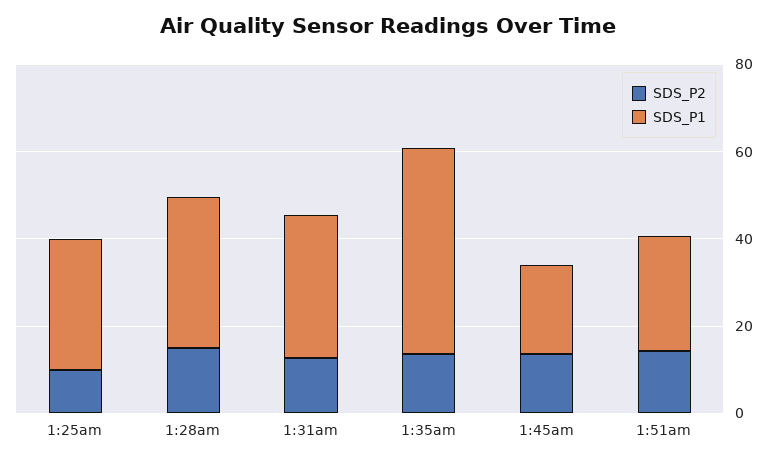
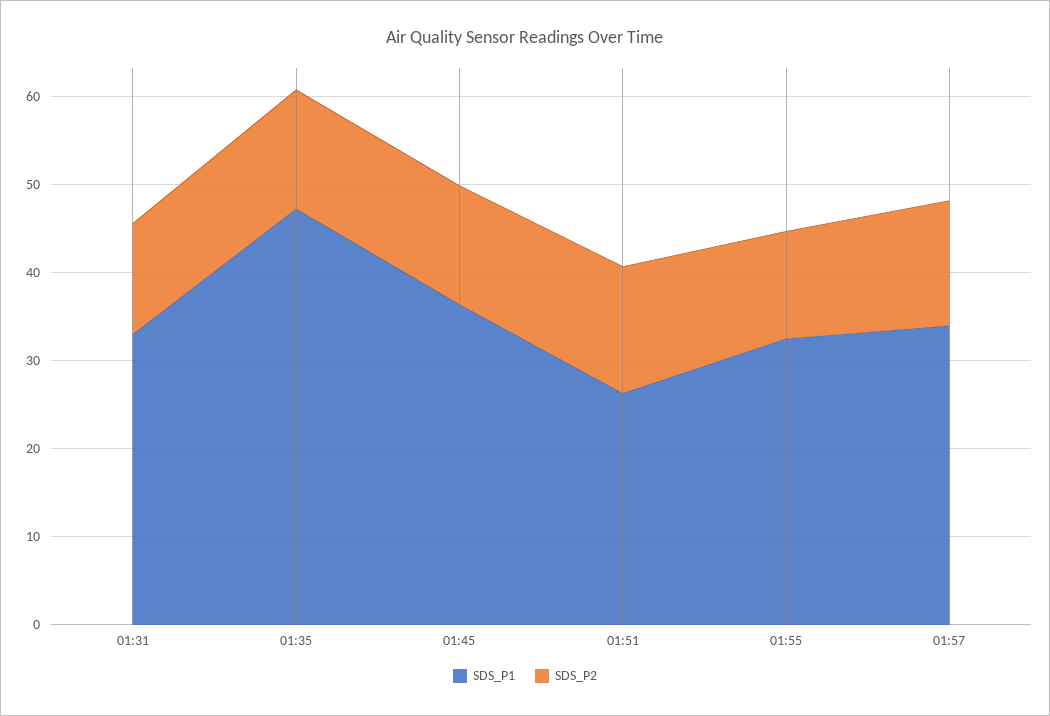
SDS_P2, 1:25am: 10 -> none
SDS_P1, 1:25am: 30 -> none
SDS_P2, 1:28am: 15 -> none
SDS_P1, 1:28am: 35 -> none
SDS_P1, 1:45am: 20 -> 36
SDS_P1, 01:55: none -> 32
SDS_P2, 01:55: none -> 12
SDS_P1, 01:57: none -> 34
SDS_P2, 01:57: none -> 14

